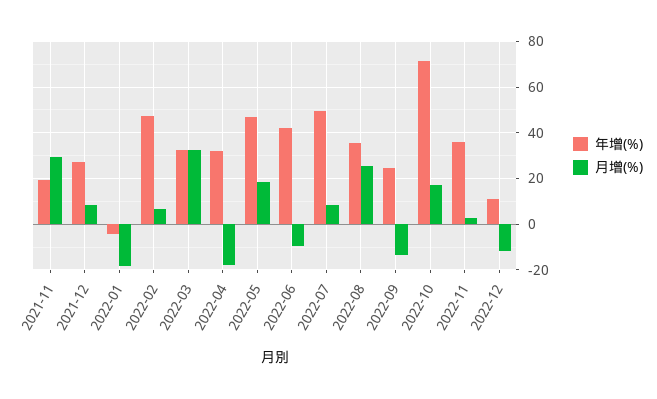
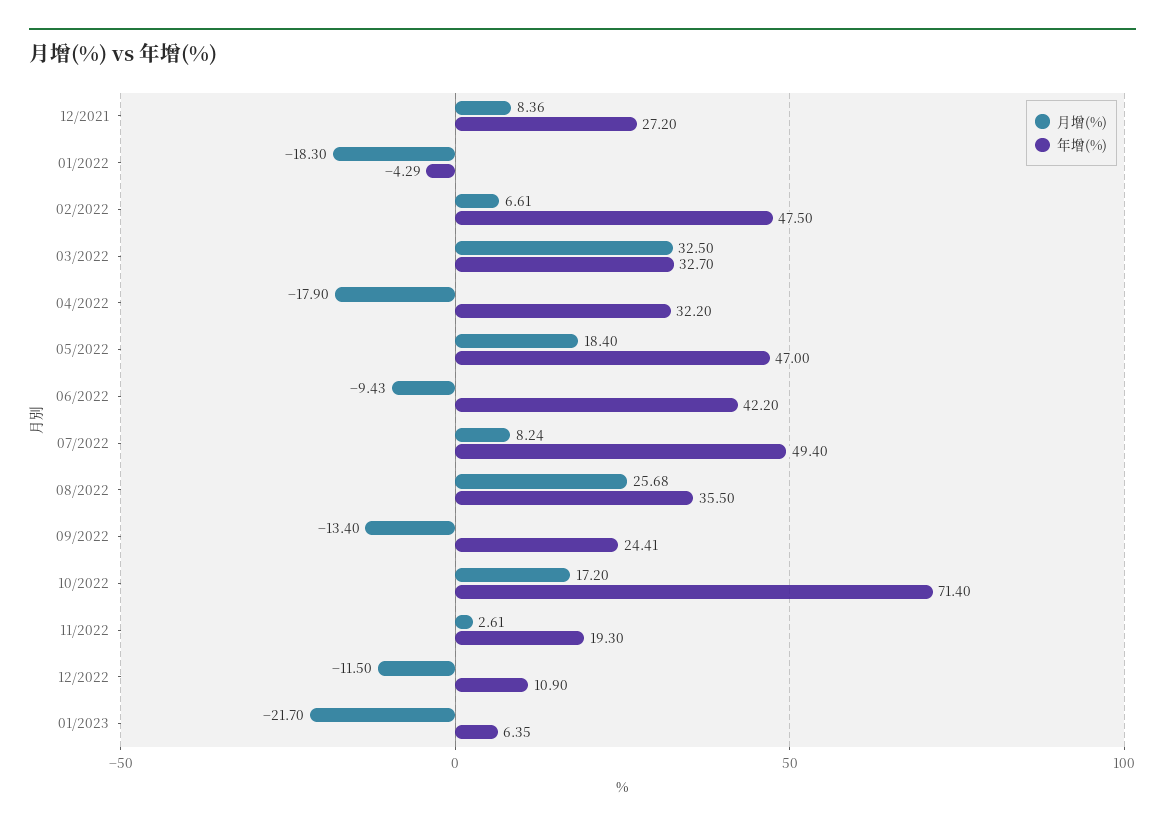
年增(%), 2021-11: 20 -> none
月增(%), 2021-11: 30 -> none
年增(%), 2022-11: 35 -> 19.3
月增(%), 01/2023: none -> -21.7
年增(%), 01/2023: none -> 6.35

